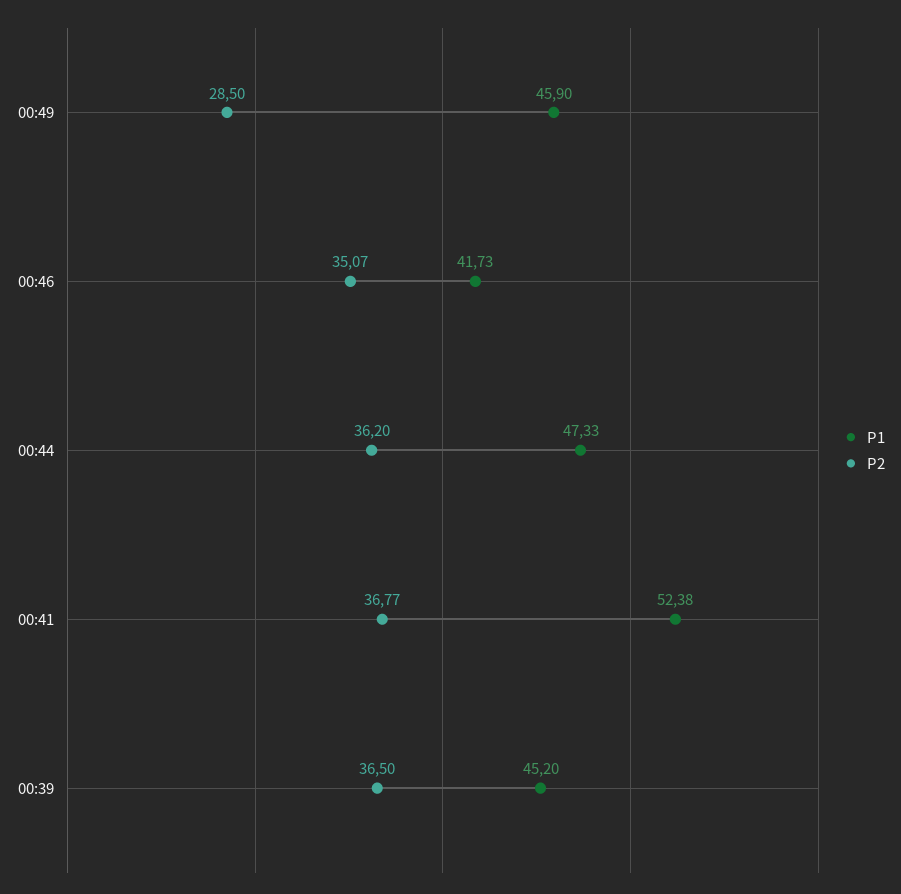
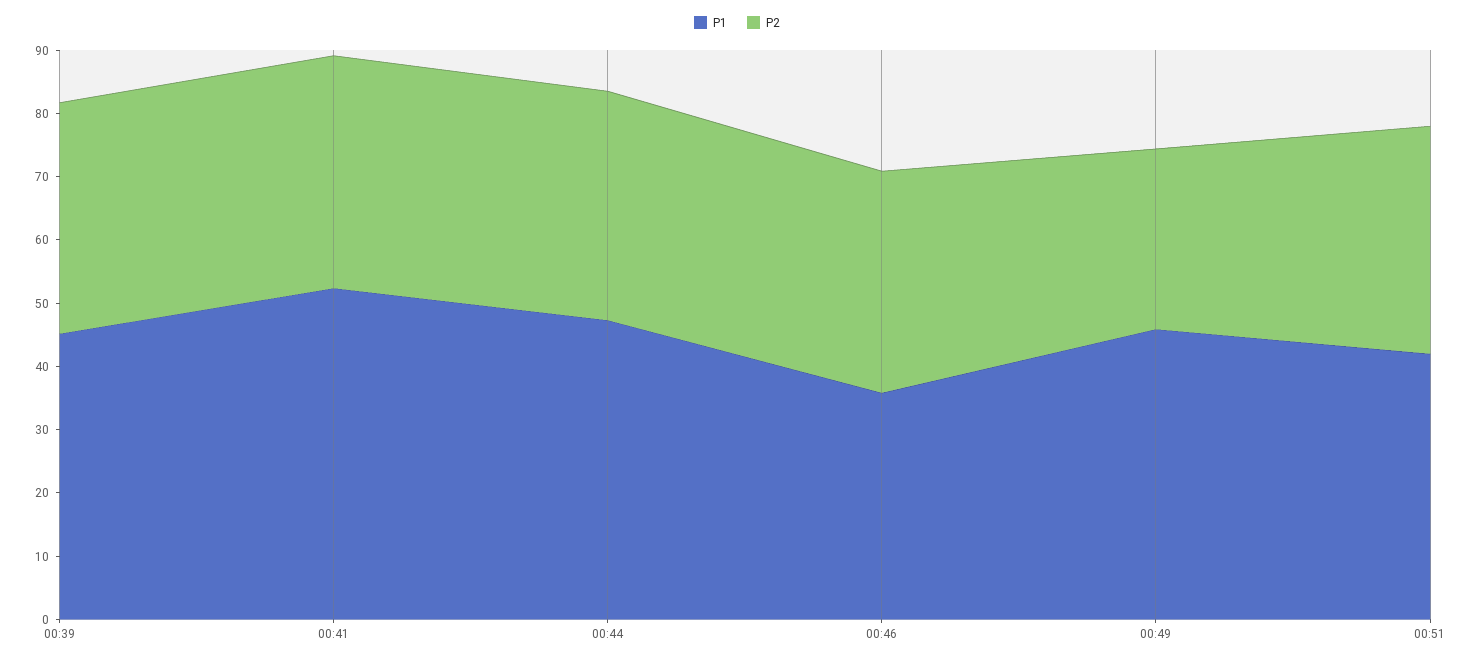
P1, 00:46: 41.73 -> 36
P1, 00:51: none -> 42
P2, 00:51: none -> 36

